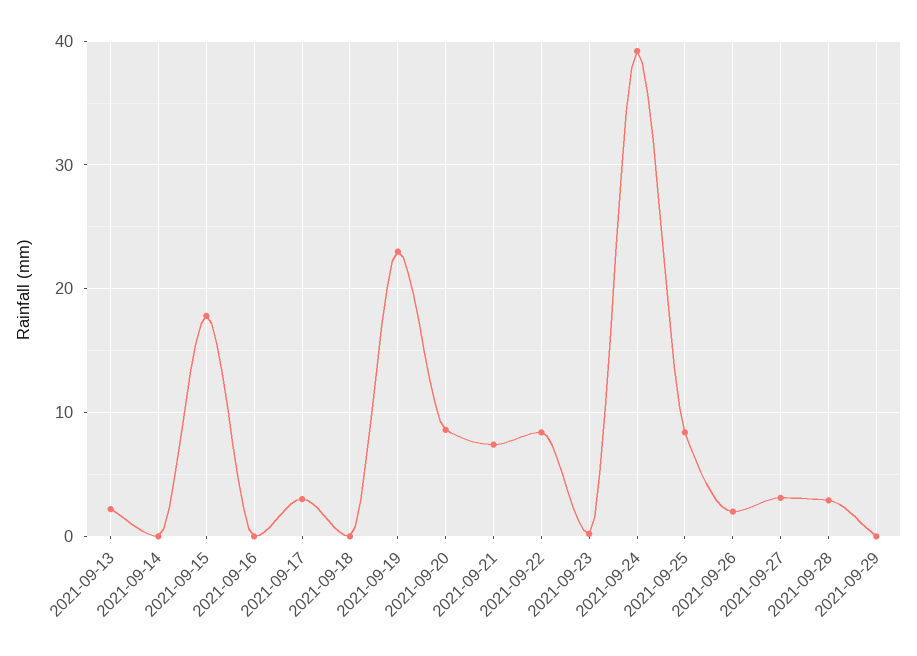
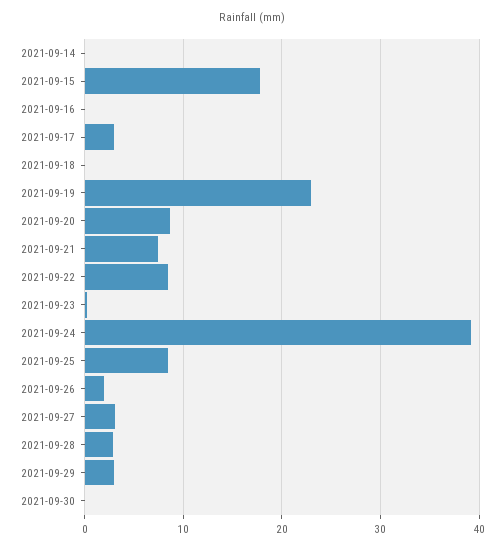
2021-09-13: 2 -> none
2021-09-29: 0 -> 3
2021-09-30: none -> 0

